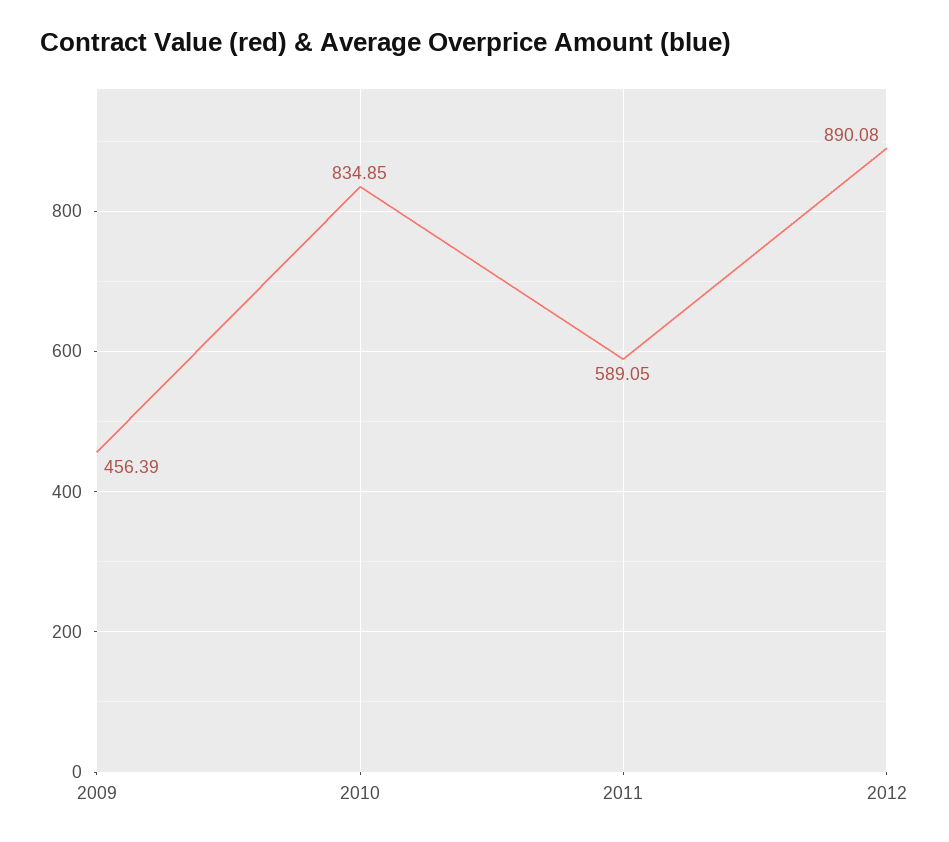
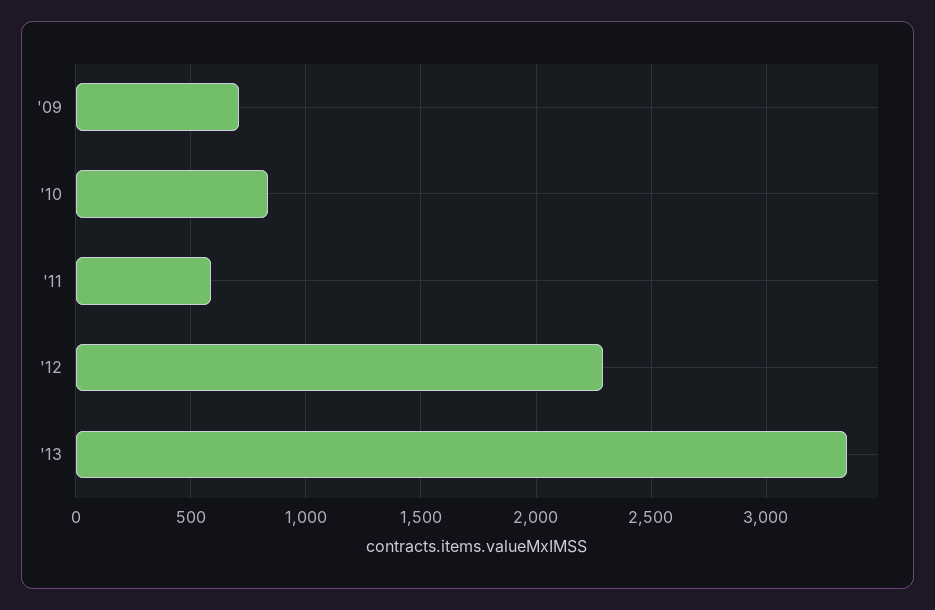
2009: 456.39 -> 700
2012: 890.08 -> 2300
'13: none -> 3350

